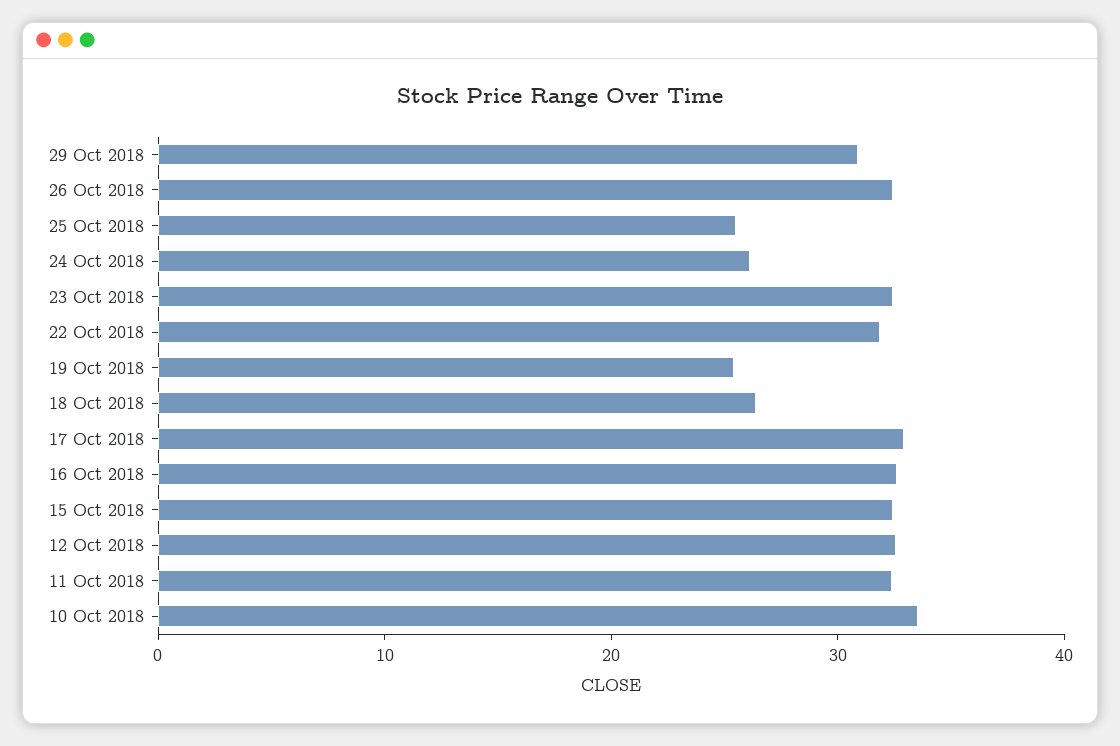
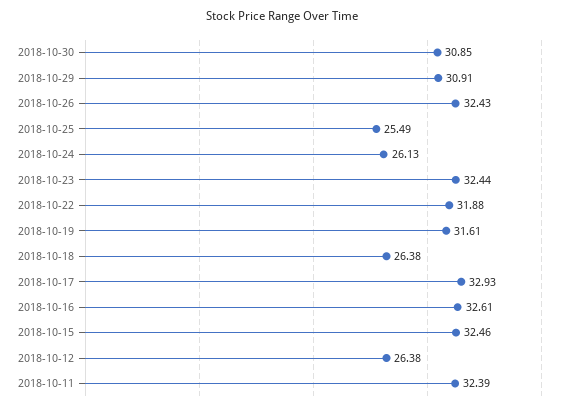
19 Oct 2018: 26 -> 31.61
12 Oct 2018: 32 -> 26.38
10 Oct 2018: 34 -> none
2018-10-30: none -> 30.85

